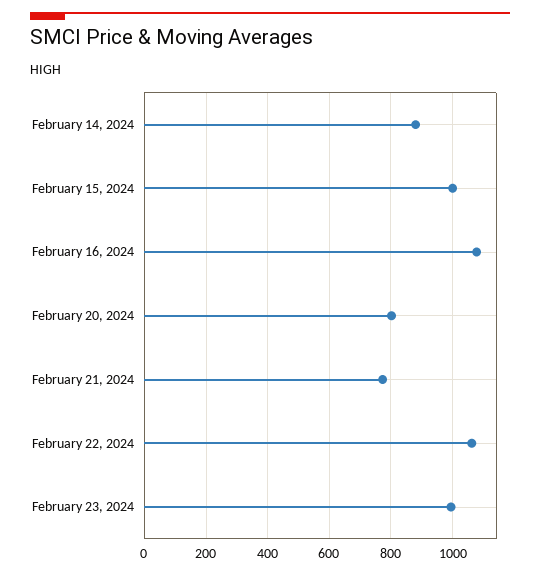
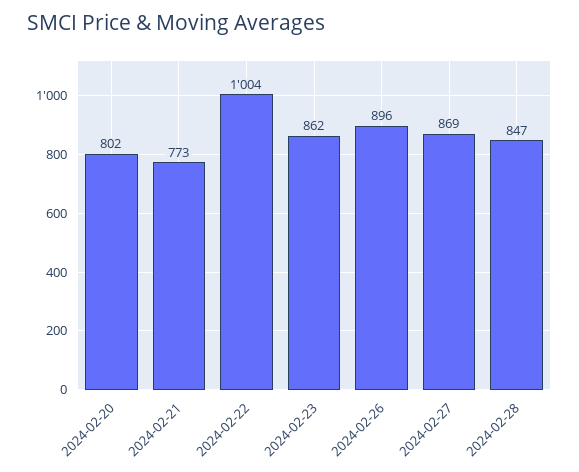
February 14, 2024: 880 -> none
February 15, 2024: 1000 -> none
February 16, 2024: 1080 -> none
February 22, 2024: 1060 -> 1004
February 23, 2024: 1000 -> 862
2024-02-26: none -> 896
2024-02-27: none -> 869
2024-02-28: none -> 847

